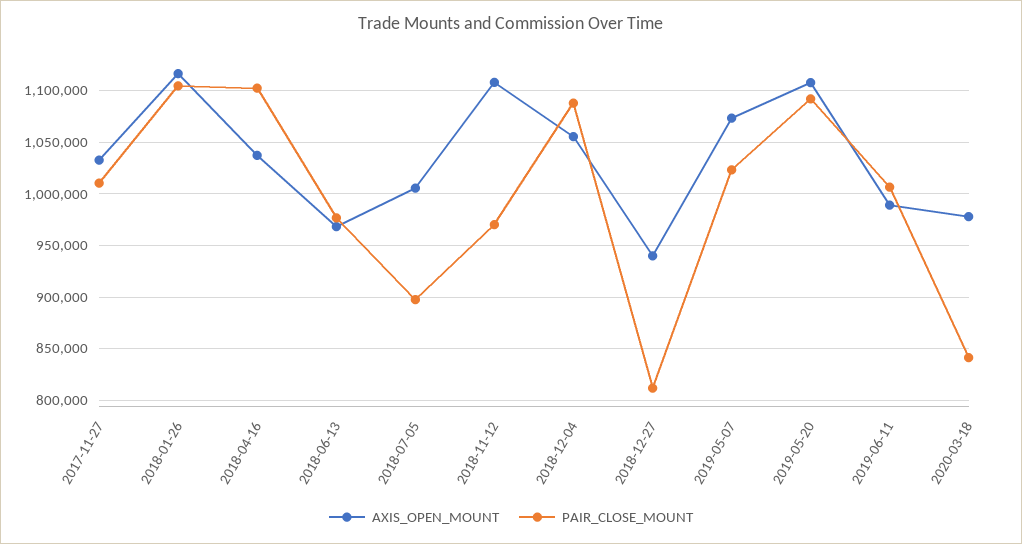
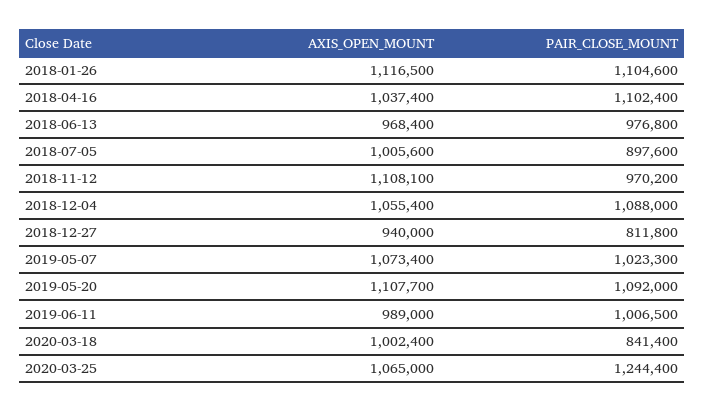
AXIS_OPEN_MOUNT, 2017-11-27: 1030000 -> none
PAIR_CLOSE_MOUNT, 2017-11-27: 1010000 -> none
AXIS_OPEN_MOUNT, 2020-03-18: 980000 -> 1002400
AXIS_OPEN_MOUNT, 2020-03-25: none -> 1065000
PAIR_CLOSE_MOUNT, 2020-03-25: none -> 1244400

